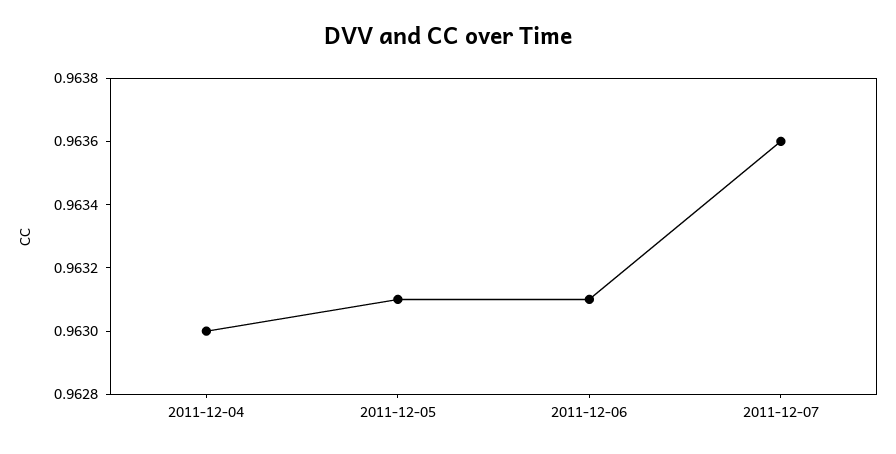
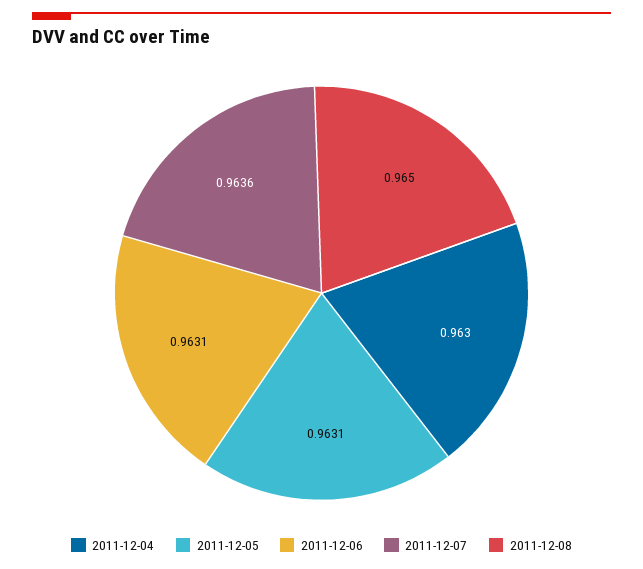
2011-12-08: none -> 0.965

